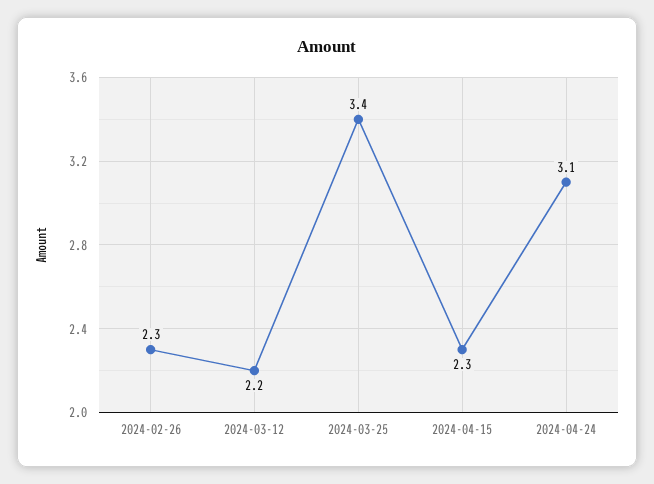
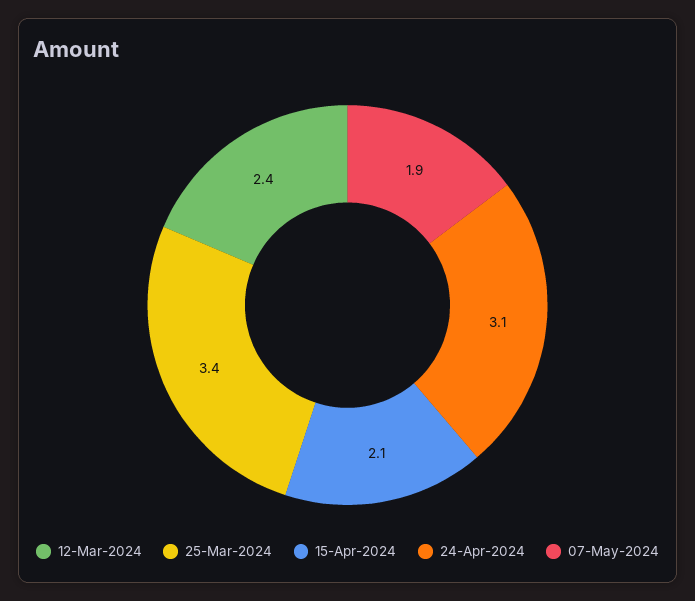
2024-02-26: 2.3 -> none
2024-03-12: 2.2 -> 2.4
2024-04-15: 2.3 -> 2.1
07-May-2024: none -> 1.9

